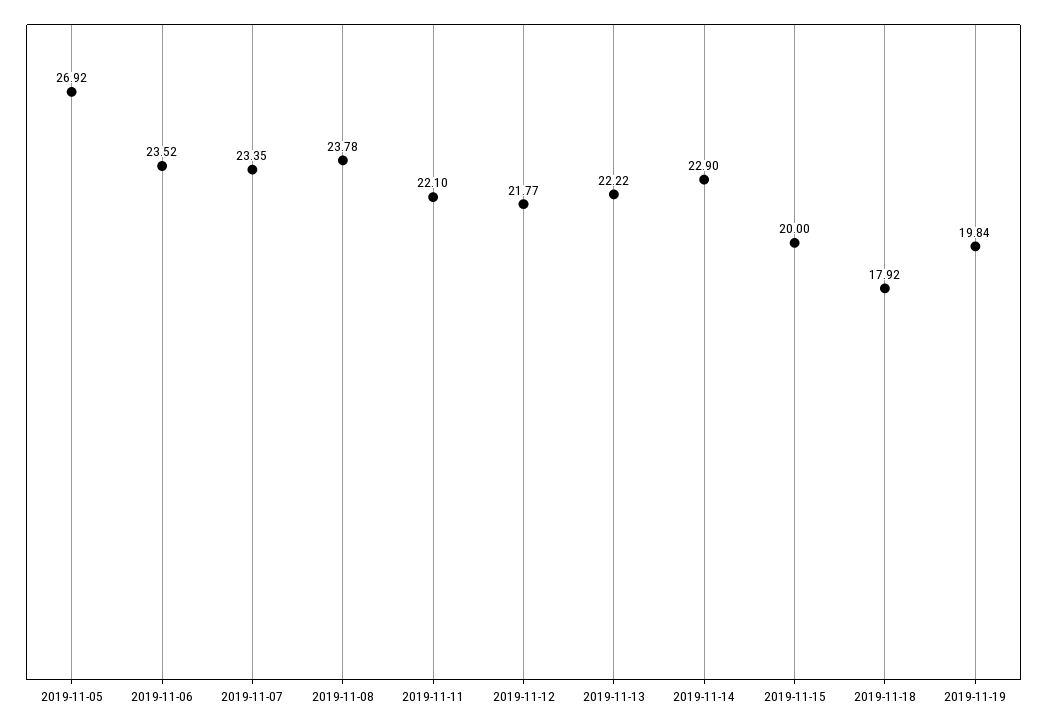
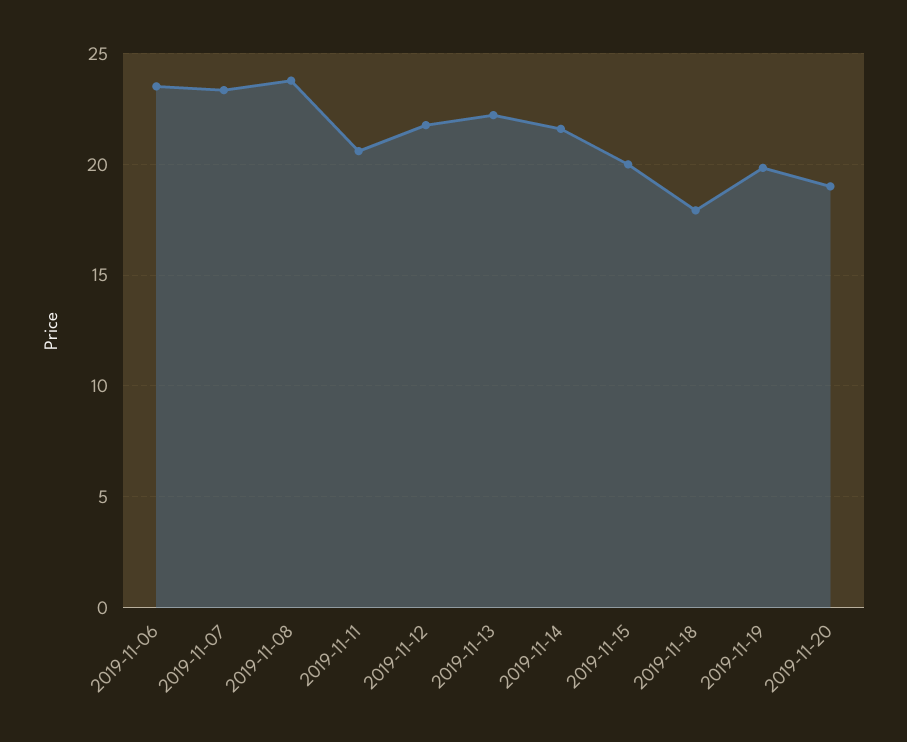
2019-11-05: 26.92 -> none
2019-11-11: 22.1 -> 20.5
2019-11-14: 22.9 -> 21.5
2019-11-20: none -> 19

